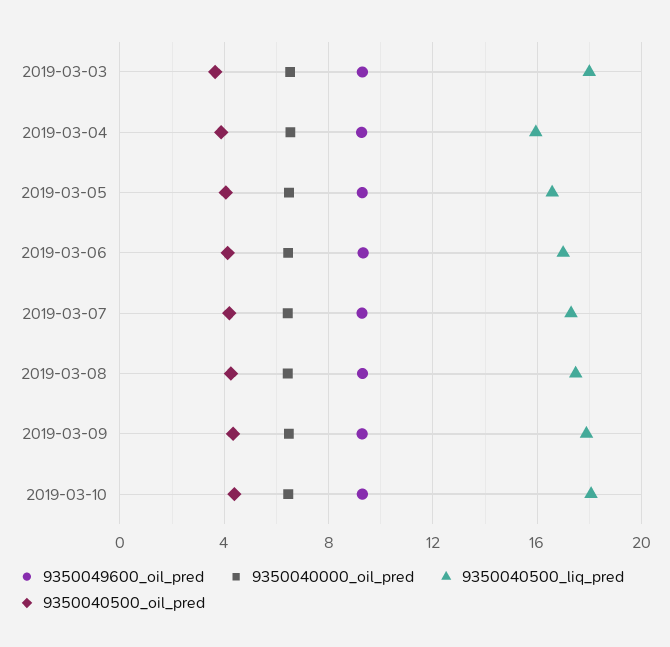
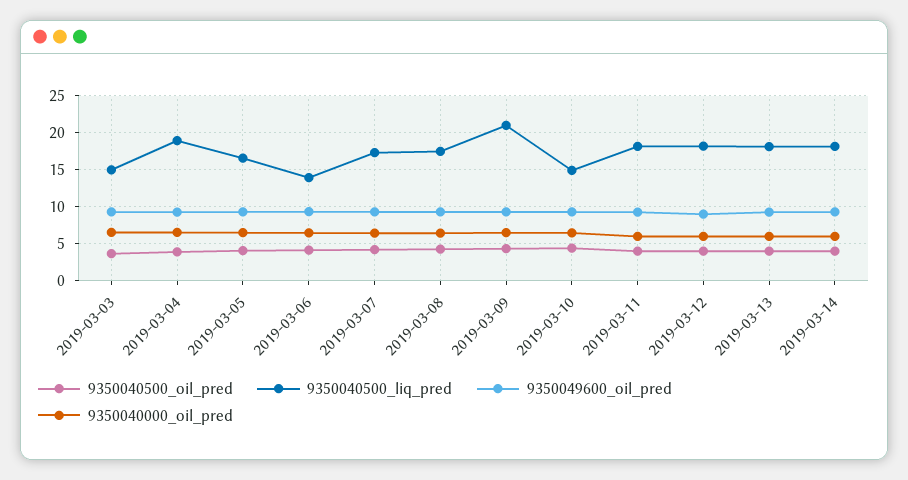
9350040500_liq_pred, 2019-03-03: 18 -> 15
9350040500_liq_pred, 2019-03-04: 16 -> 19
9350040500_liq_pred, 2019-03-06: 17 -> 14
9350040500_liq_pred, 2019-03-09: 18 -> 21
9350040500_liq_pred, 2019-03-10: 18 -> 15
9350040500_oil_pred, 2019-03-11: none -> 4
9350040500_liq_pred, 2019-03-11: none -> 18
9350049600_oil_pred, 2019-03-11: none -> 9
9350040000_oil_pred, 2019-03-11: none -> 6
9350040500_oil_pred, 2019-03-12: none -> 4
9350040500_liq_pred, 2019-03-12: none -> 18
9350049600_oil_pred, 2019-03-12: none -> 9
9350040000_oil_pred, 2019-03-12: none -> 6
9350040500_oil_pred, 2019-03-13: none -> 4
9350040500_liq_pred, 2019-03-13: none -> 18
9350049600_oil_pred, 2019-03-13: none -> 9
9350040000_oil_pred, 2019-03-13: none -> 6
9350040500_oil_pred, 2019-03-14: none -> 4
9350040500_liq_pred, 2019-03-14: none -> 18
9350049600_oil_pred, 2019-03-14: none -> 9
9350040000_oil_pred, 2019-03-14: none -> 6

